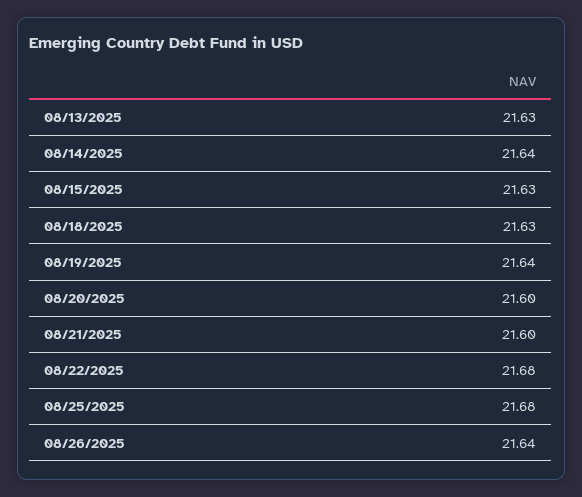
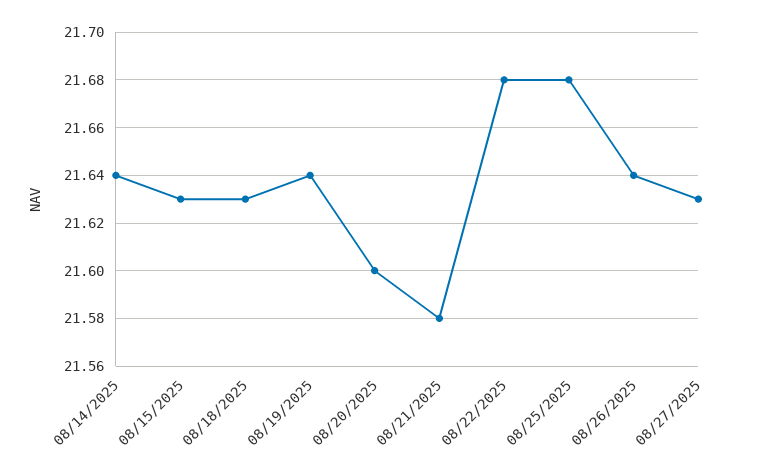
08/13/2025: 21.63 -> none
08/21/2025: 21.6 -> 21.58
08/27/2025: none -> 21.63

